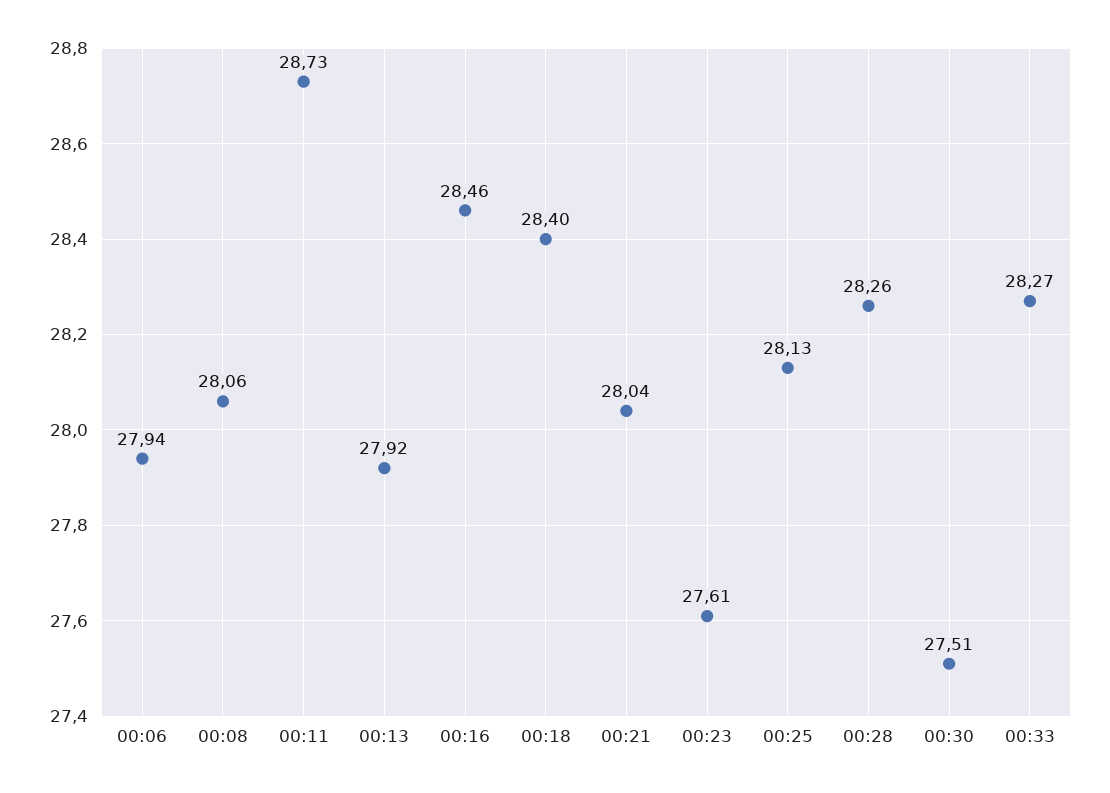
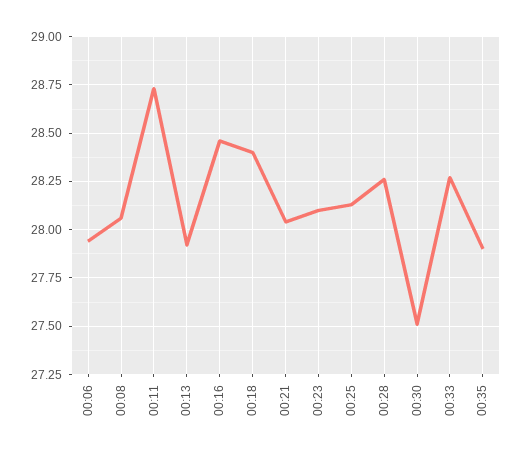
00:23: 27.61 -> 28.1
00:35: none -> 27.9

